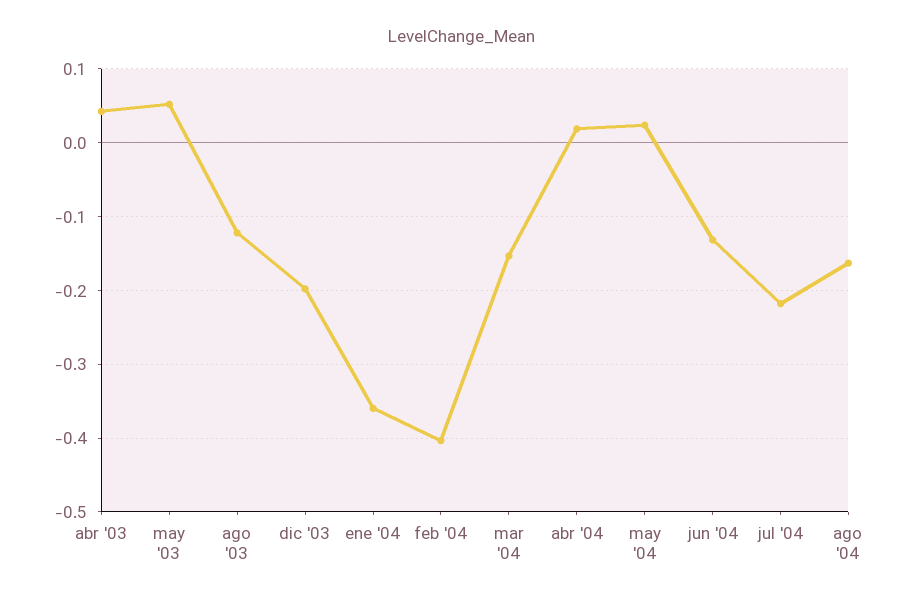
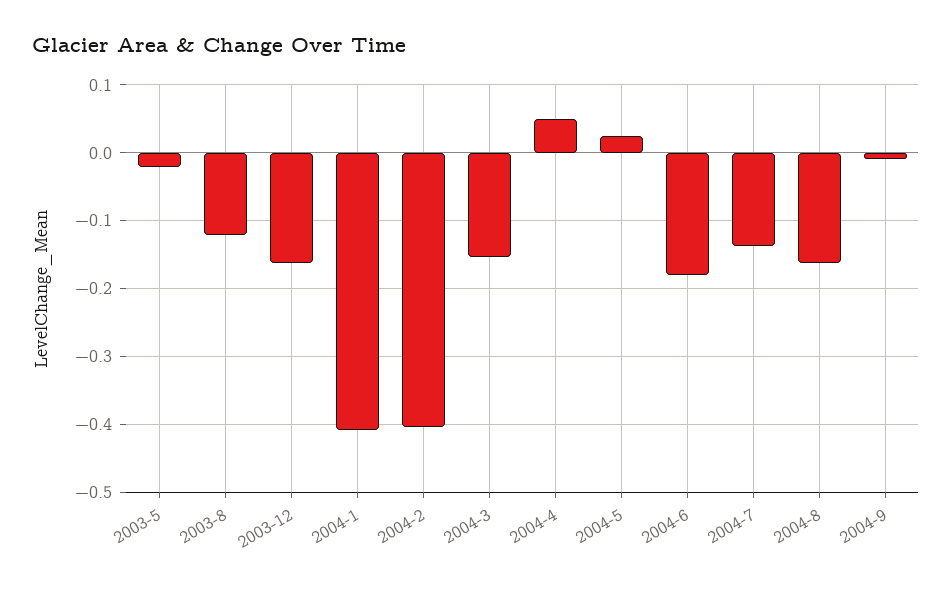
abr '03: 0.04 -> none
may '03: 0.05 -> -0.02
dic '03: -0.2 -> -0.16
ene '04: -0.36 -> -0.41
abr '04: 0.02 -> 0.05
jun '04: -0.13 -> -0.18
jul '04: -0.22 -> -0.14
2004-9: none -> -0.01

